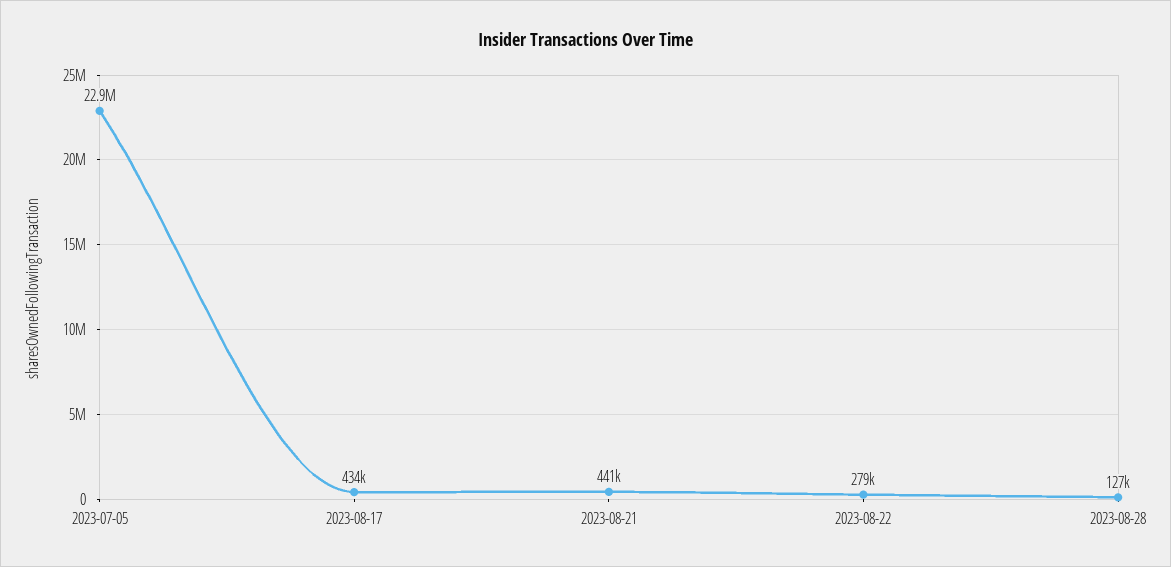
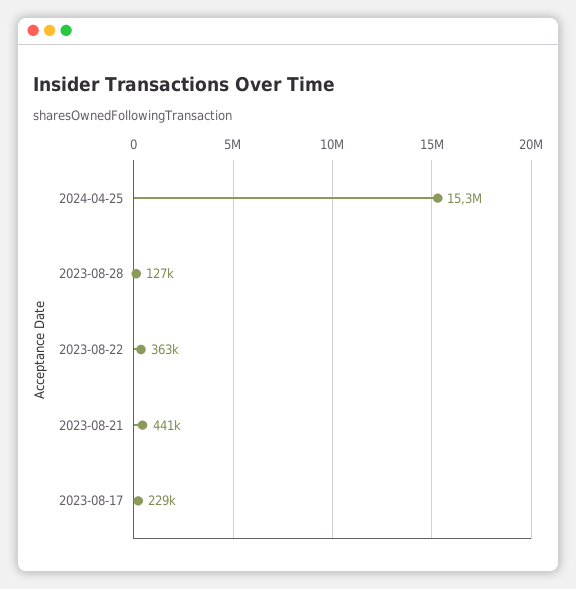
2023-07-05: 22900000 -> none
2023-08-17: 434000 -> 229000
2023-08-22: 279000 -> 363000
2024-04-25: none -> 15300000

